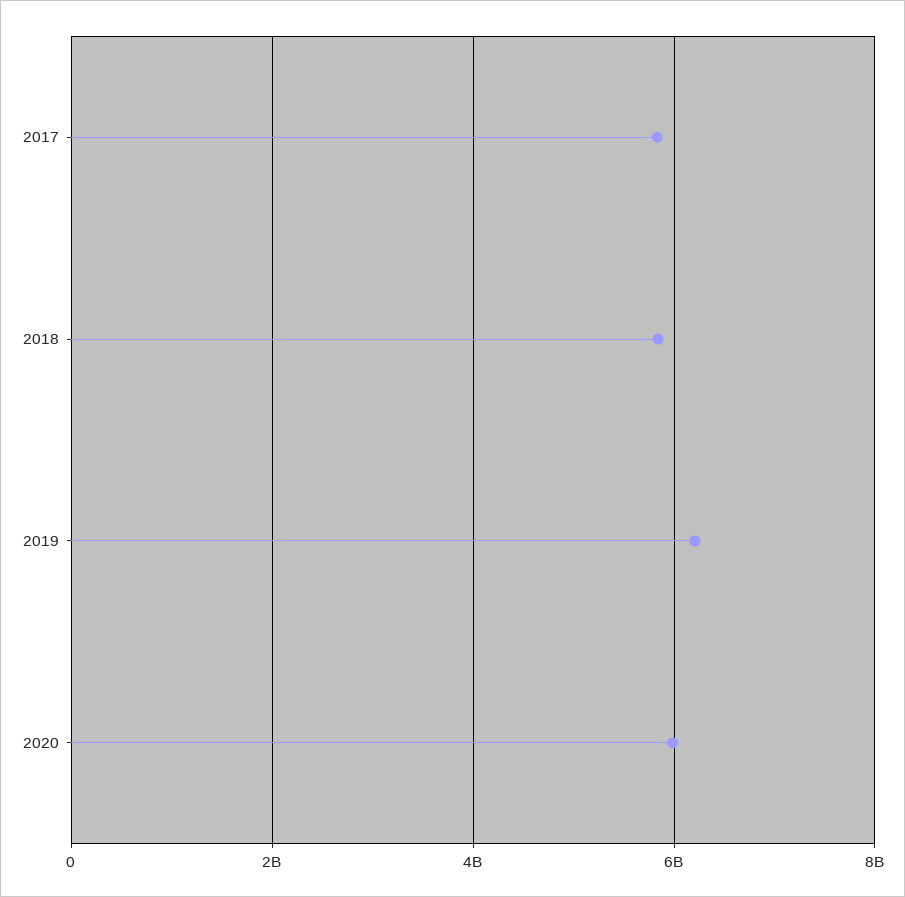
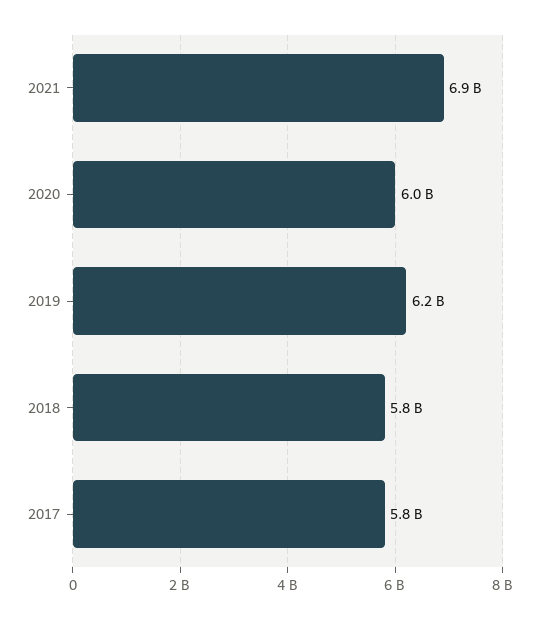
2021: none -> 6900000000

